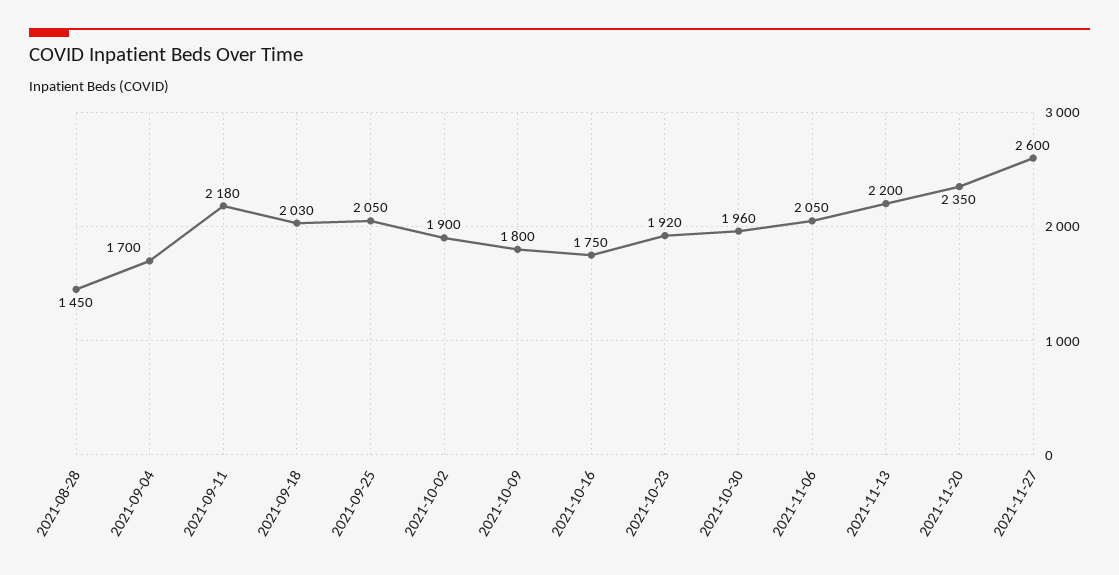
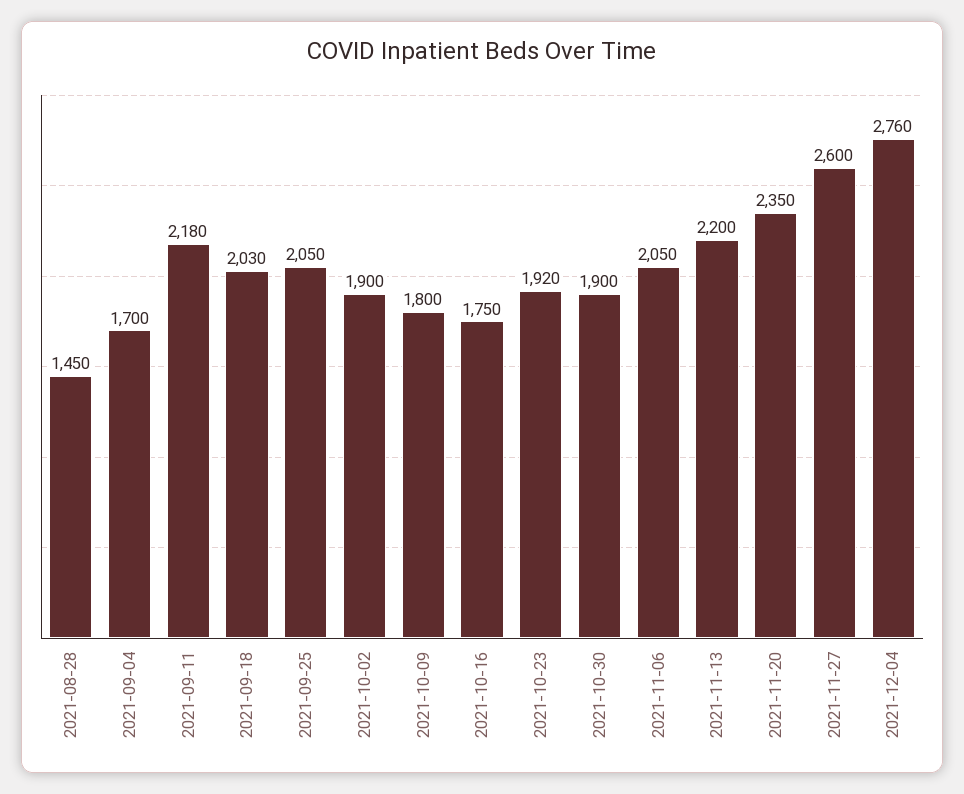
2021-10-30: 1960 -> 1900
2021-12-04: none -> 2760

